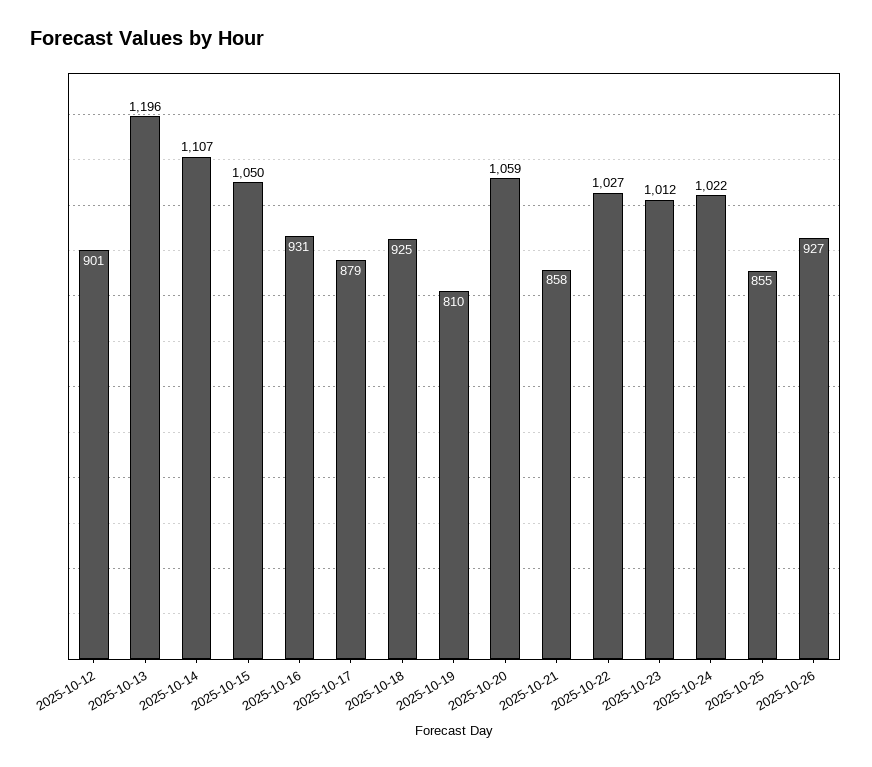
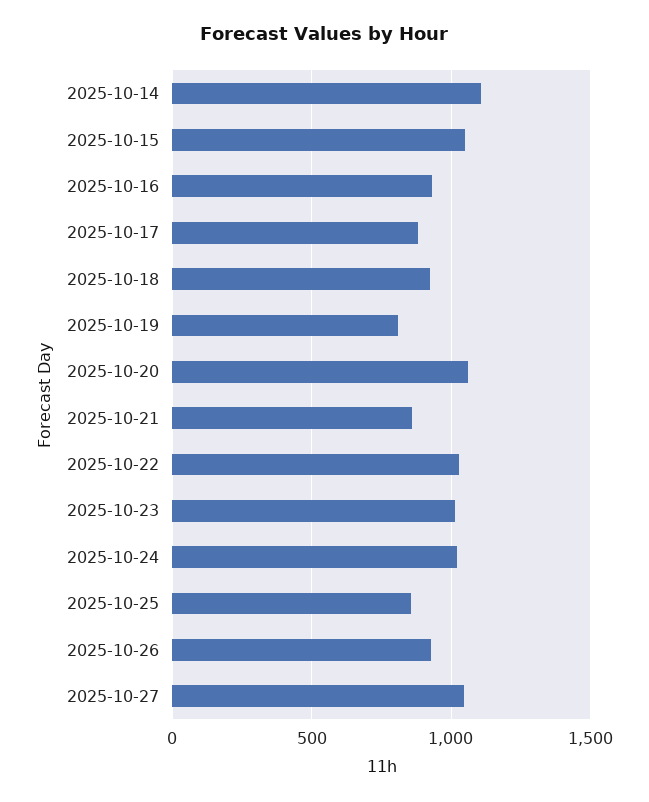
2025-10-12: 901 -> none
2025-10-13: 1196 -> none
2025-10-27: none -> 1050

